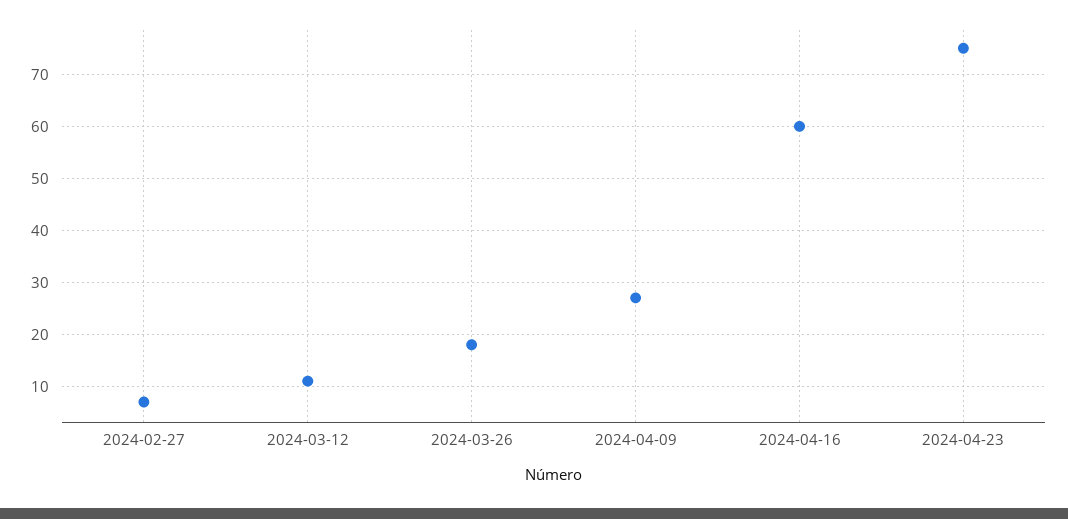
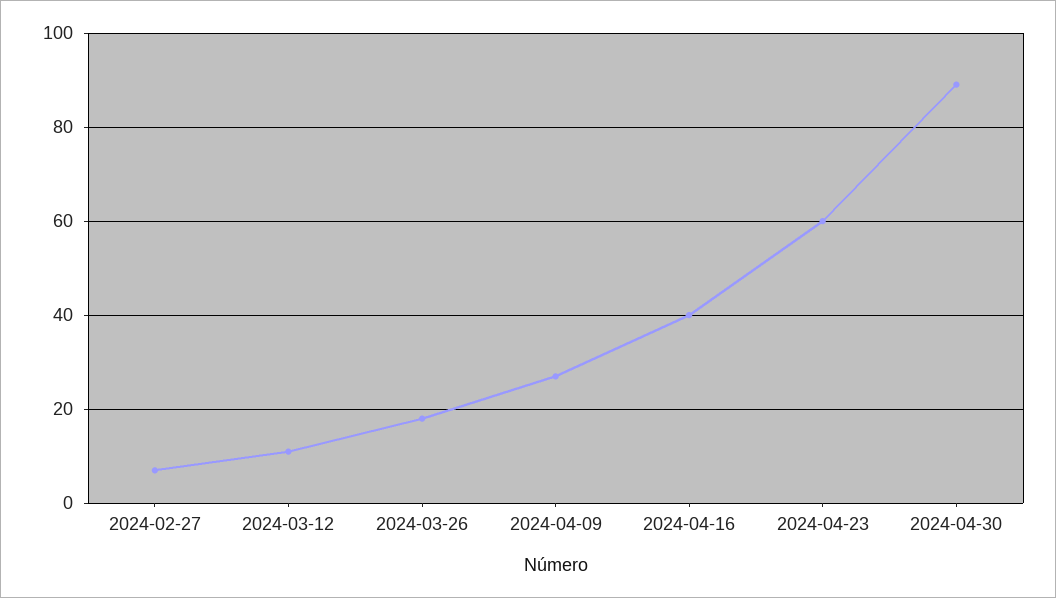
2024-04-16: 60 -> 40
2024-04-23: 75 -> 60
2024-04-30: none -> 90

